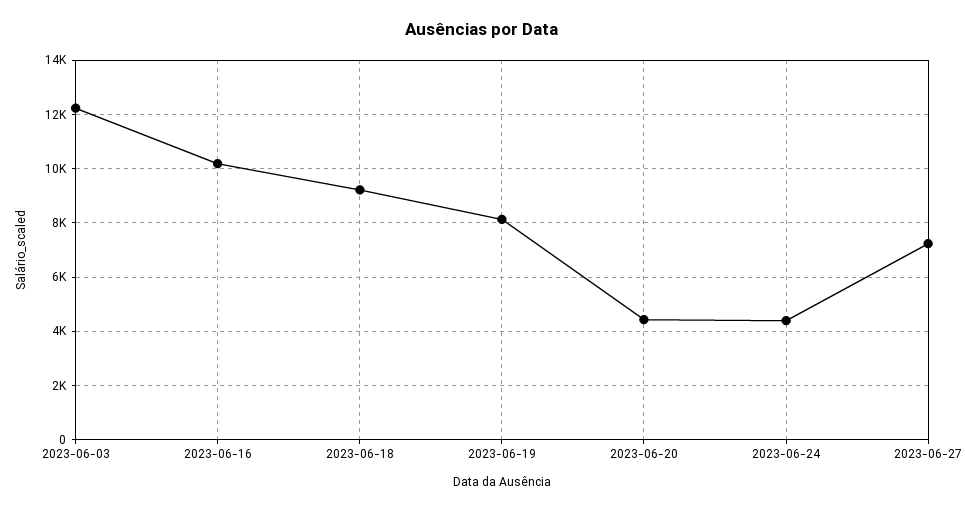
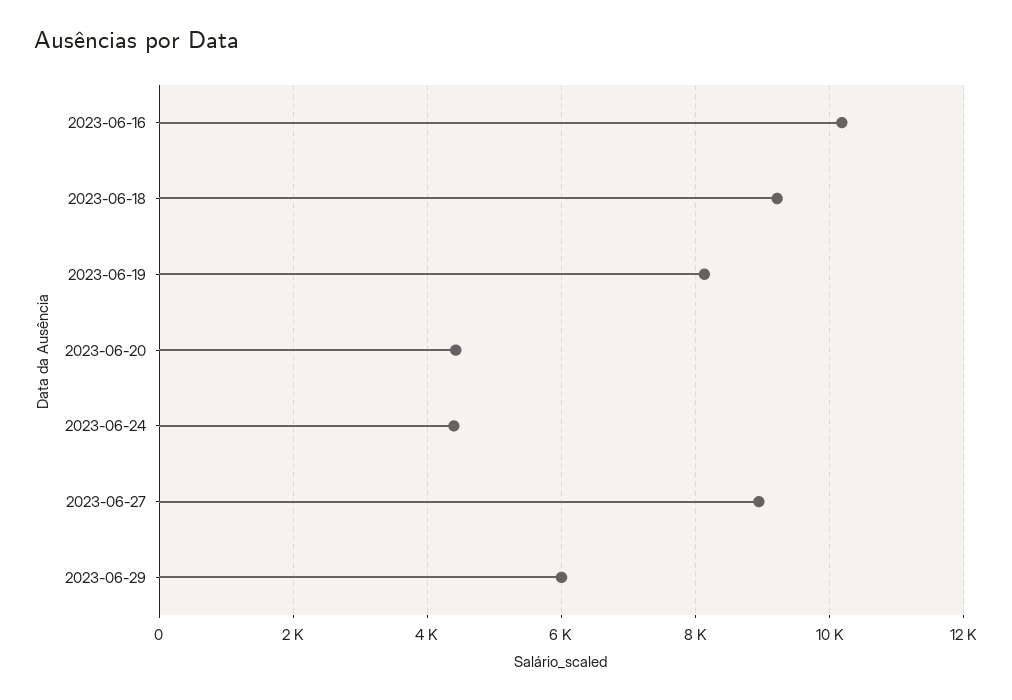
2023-06-03: 12250 -> none
2023-06-27: 7250 -> 9000
2023-06-29: none -> 6000

